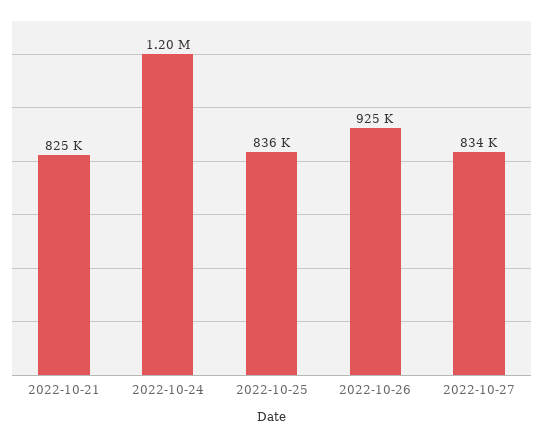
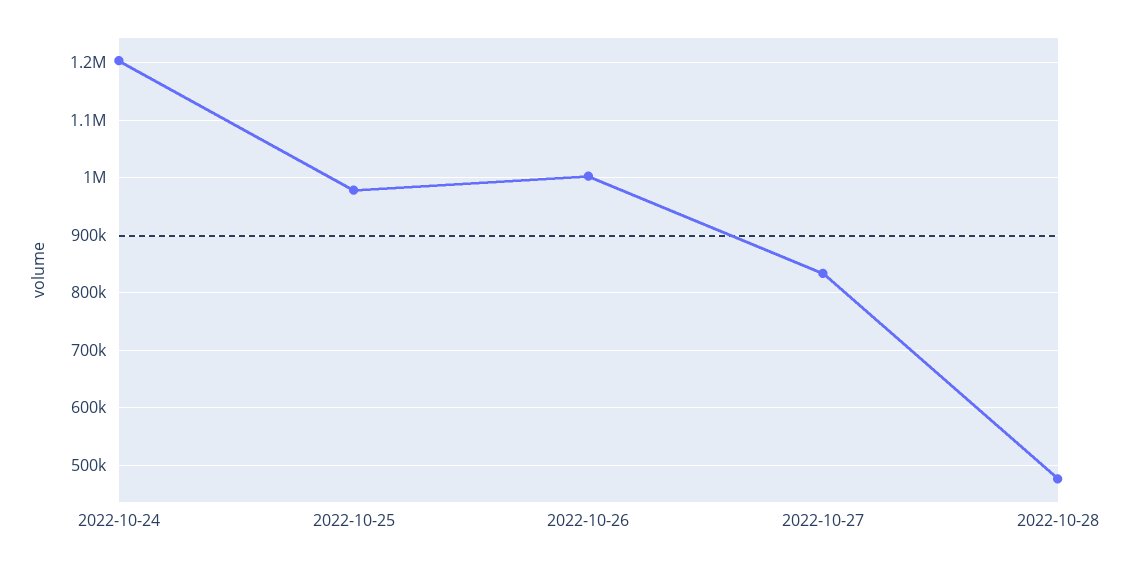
2022-10-21: 825000 -> none
2022-10-25: 836000 -> 980000
2022-10-26: 925000 -> 1000000
2022-10-28: none -> 480000

